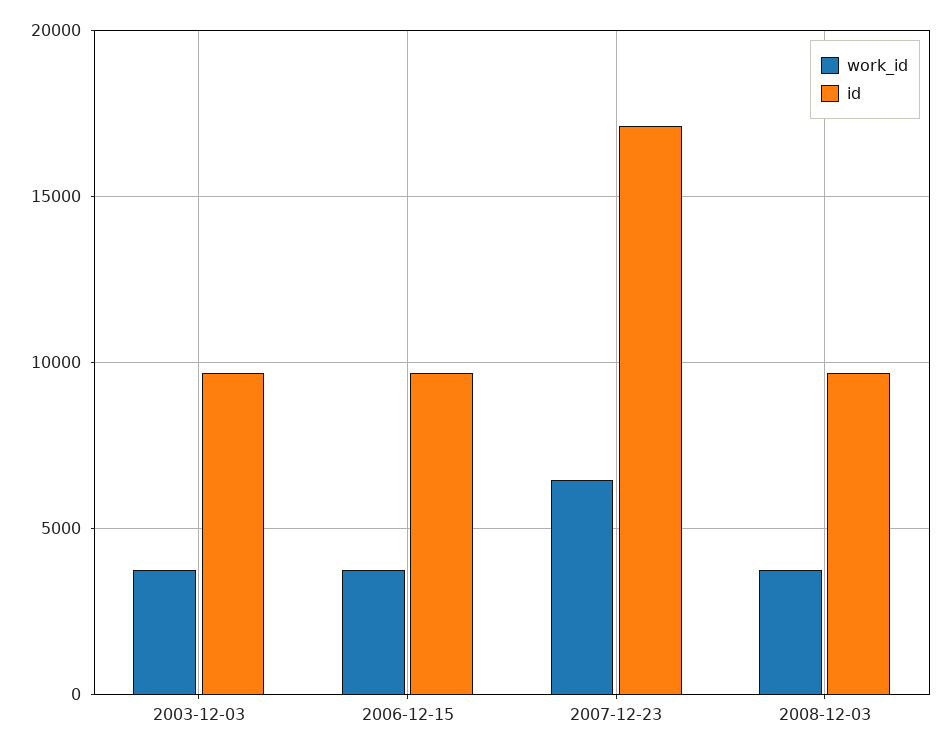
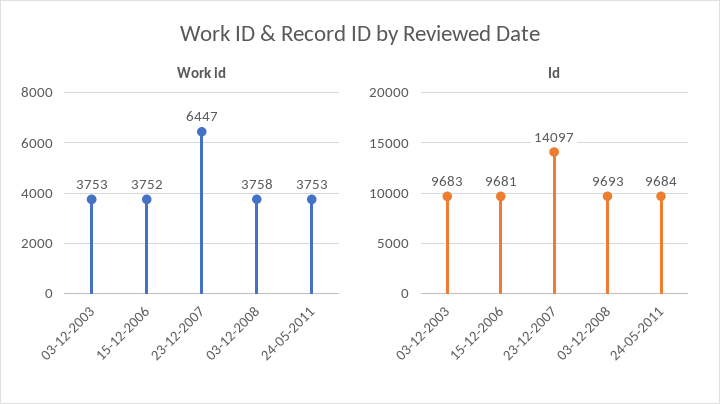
id, 2007-12-23: 17000 -> 14097
work_id, 24-05-2011: none -> 3753
id, 24-05-2011: none -> 9684

